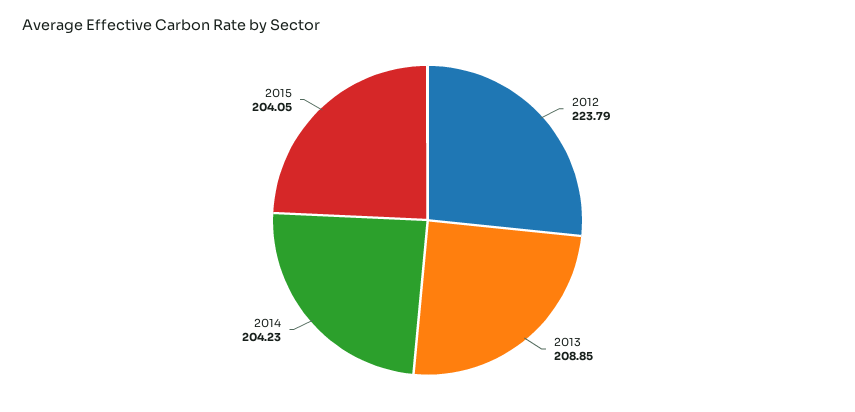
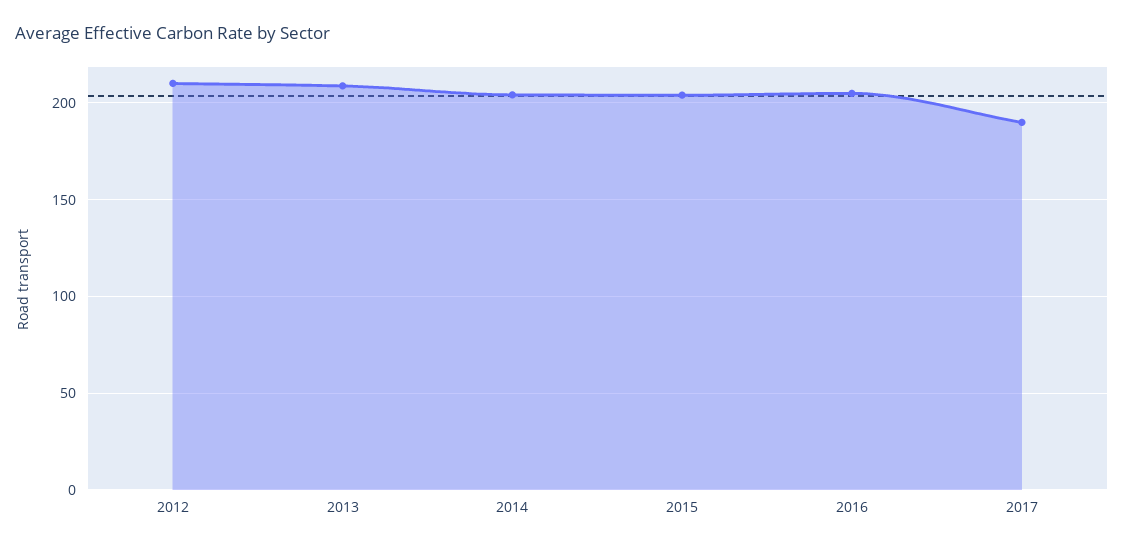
2012: 223.79 -> 210
2016: none -> 205
2017: none -> 190

